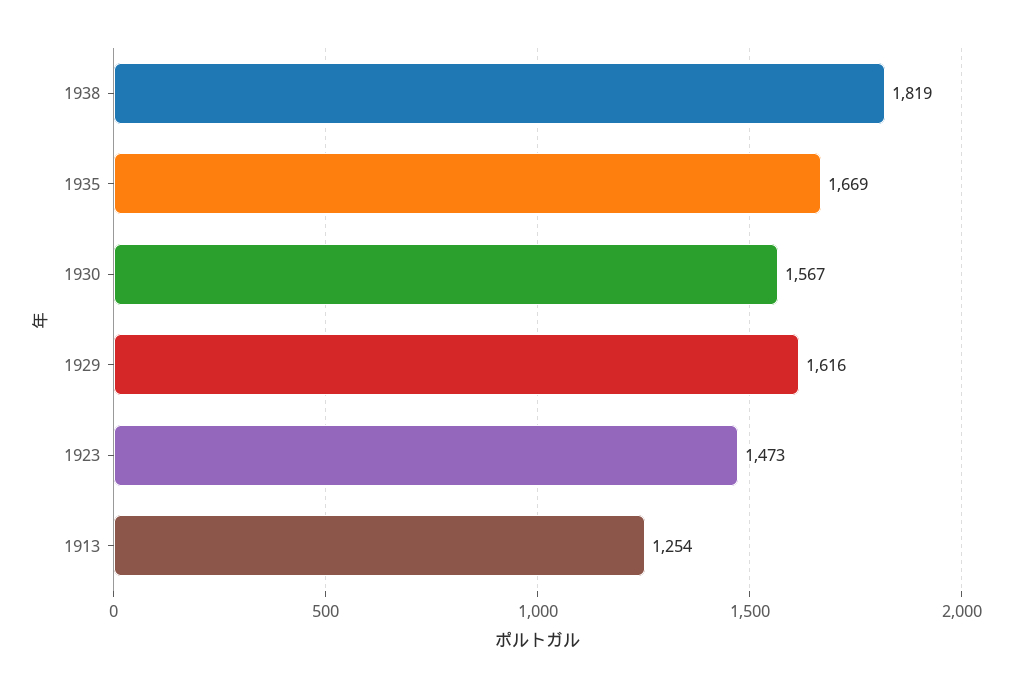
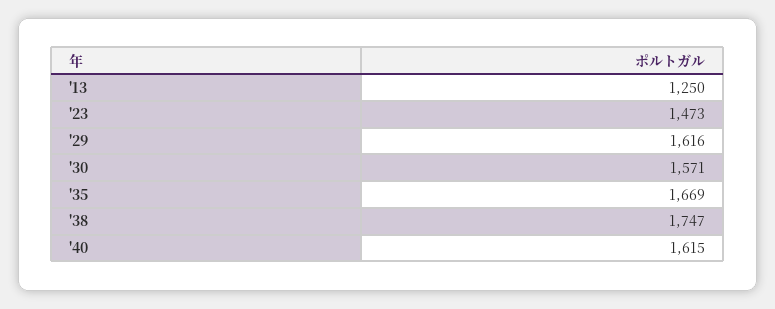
1938: 1819 -> 1747
1930: 1567 -> 1571
1913: 1254 -> 1250
'40: none -> 1615

